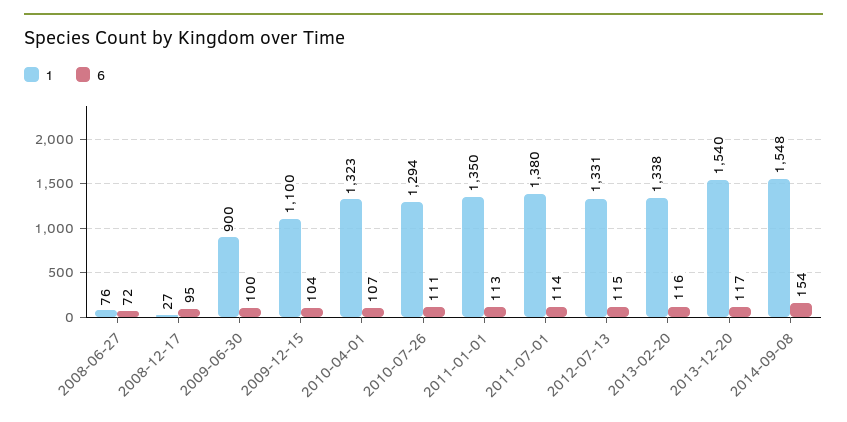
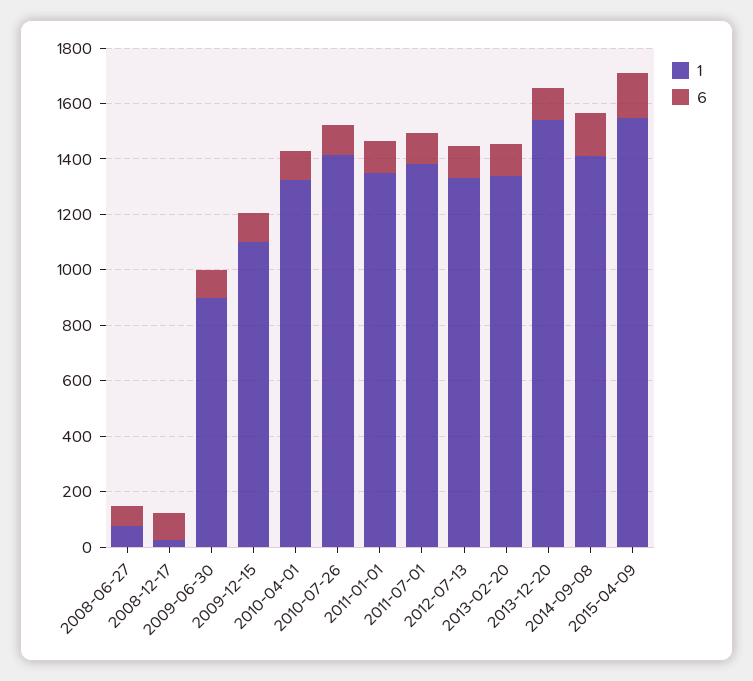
1, 2010-07-26: 1294 -> 1400
1, 2014-09-08: 1548 -> 1400
1, 2015-04-09: none -> 1550
6, 2015-04-09: none -> 150

